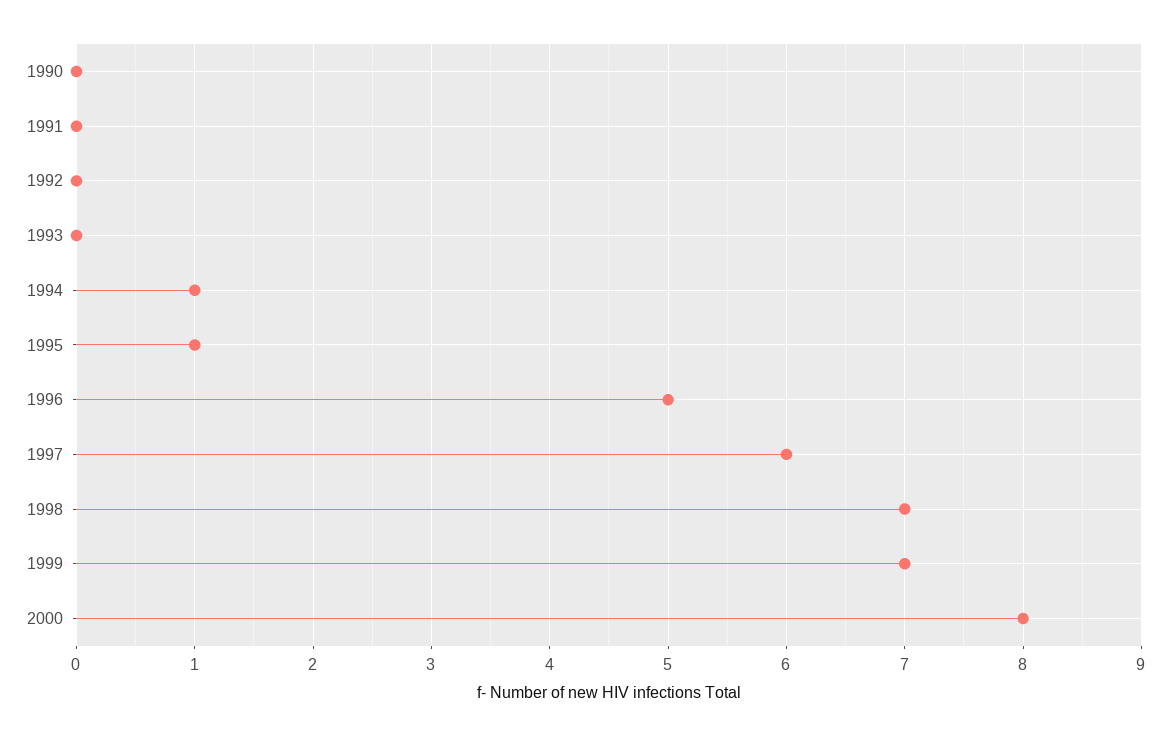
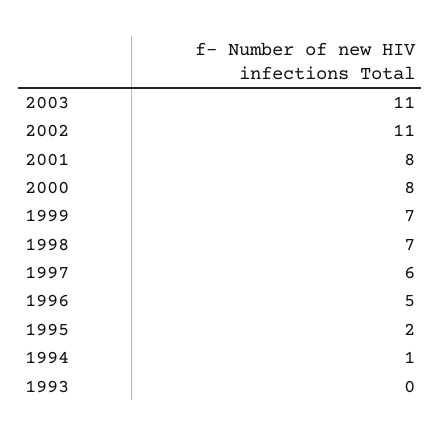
1990: 0 -> none
1991: 0 -> none
1992: 0 -> none
1995: 1 -> 2
2003: none -> 11
2002: none -> 11
2001: none -> 8

